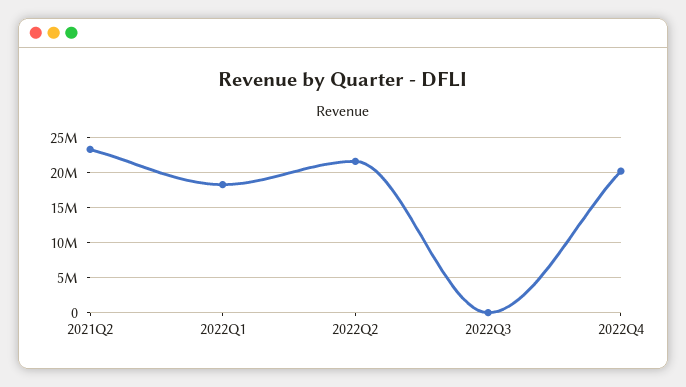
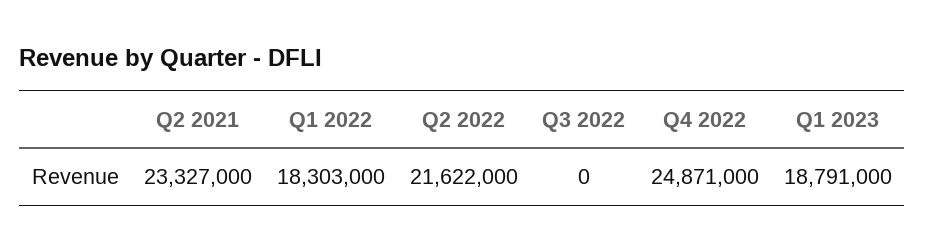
2022Q4: 20000000 -> 24871000
Q1 2023: none -> 18791000

